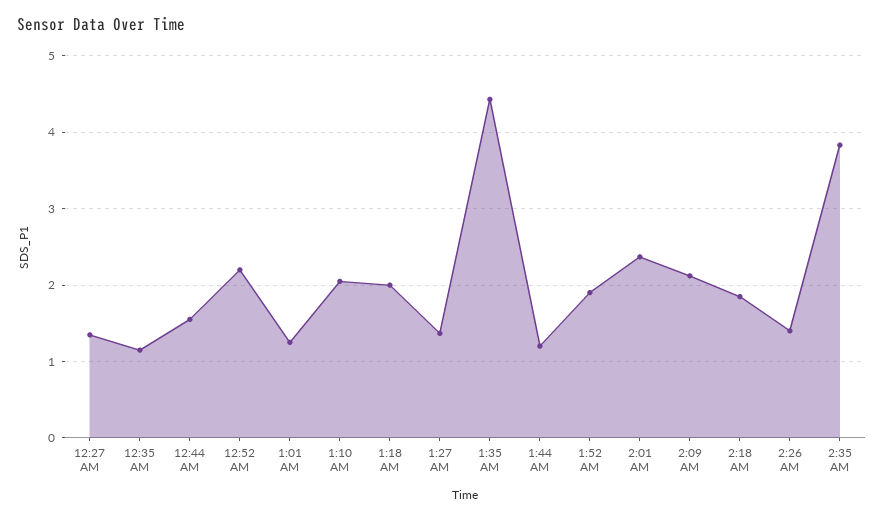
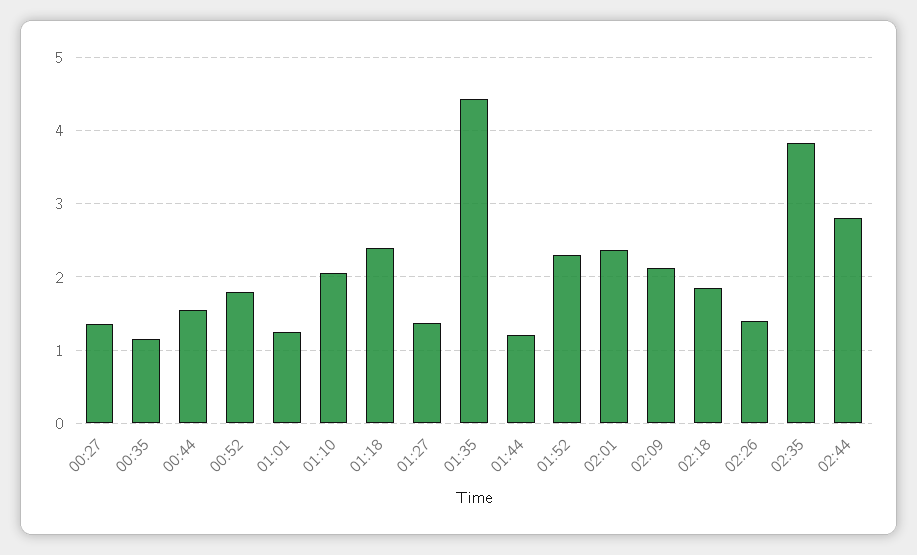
12:52 AM: 2.2 -> 1.8
1:18 AM: 2 -> 2.4
1:52 AM: 1.9 -> 2.3
02:44: none -> 2.8

